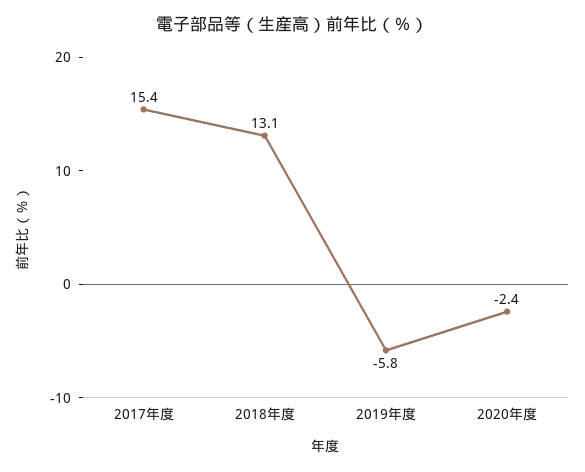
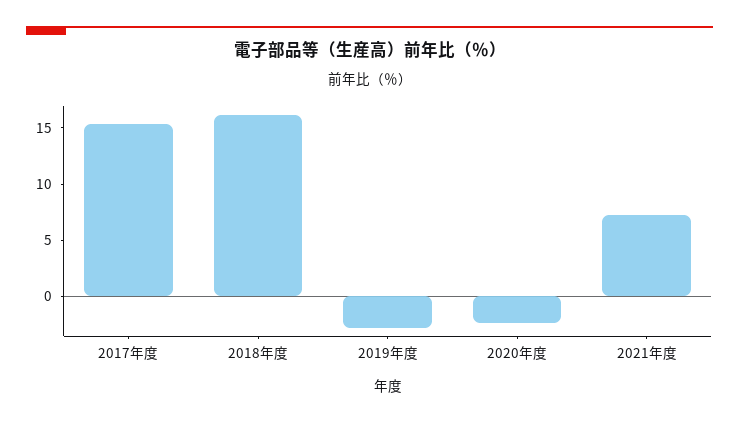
2018年度: 13.1 -> 16
2019年度: -5.8 -> -3
2021年度: none -> 7

